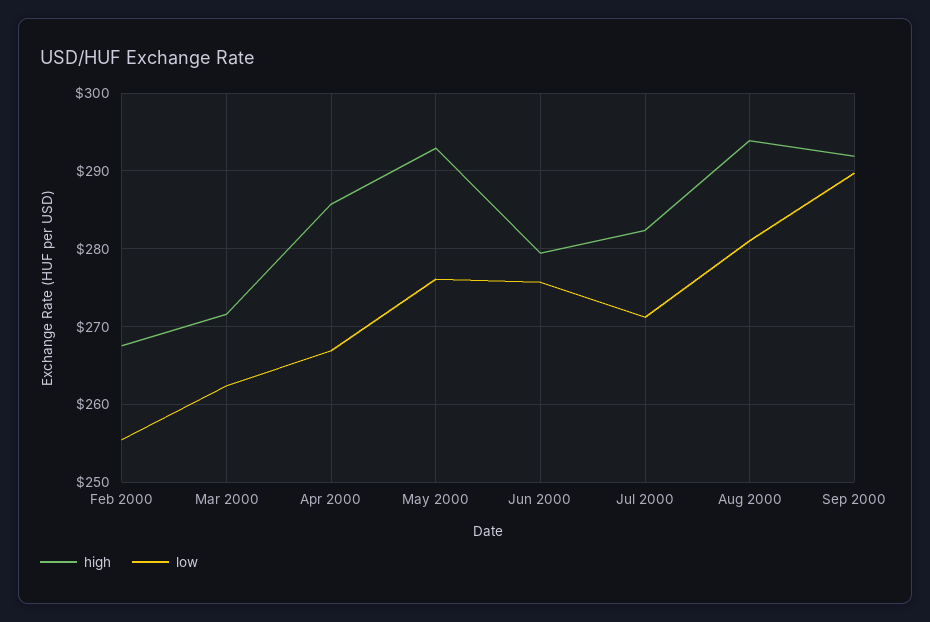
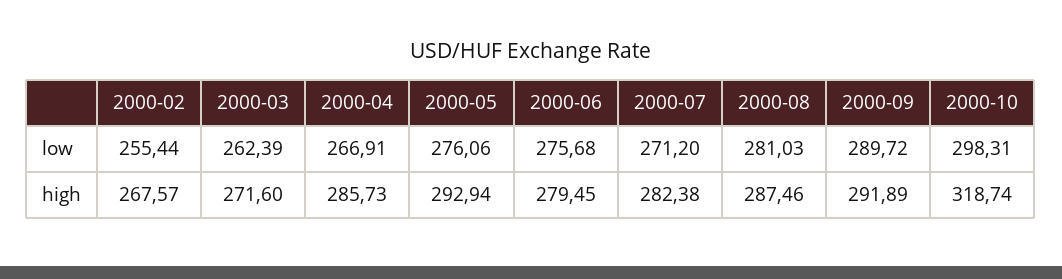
high, Aug 2000: 294 -> 287.46
low, 2000-10: none -> 298.31
high, 2000-10: none -> 318.74

